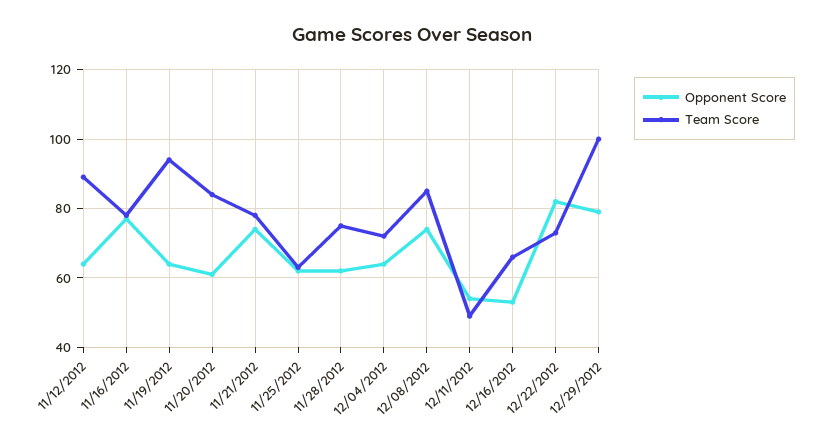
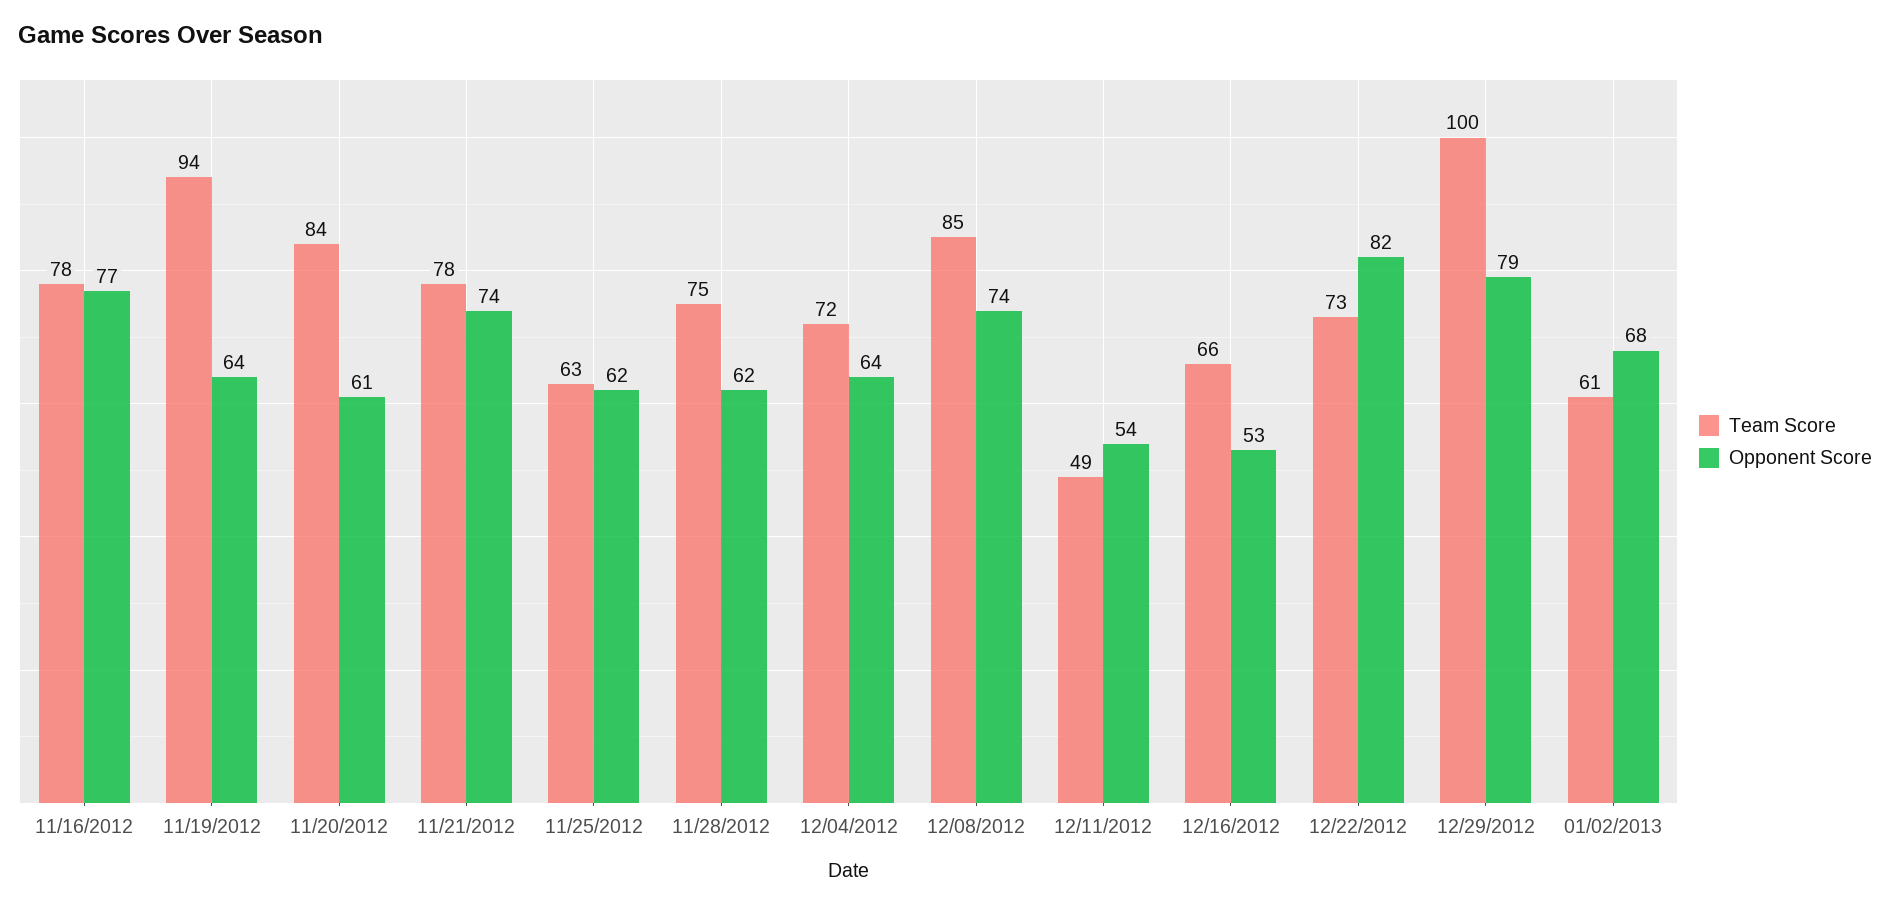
Opponent Score, 11/12/2012: 65 -> none
Team Score, 11/12/2012: 90 -> none
Team Score, 01/02/2013: none -> 61
Opponent Score, 01/02/2013: none -> 68

